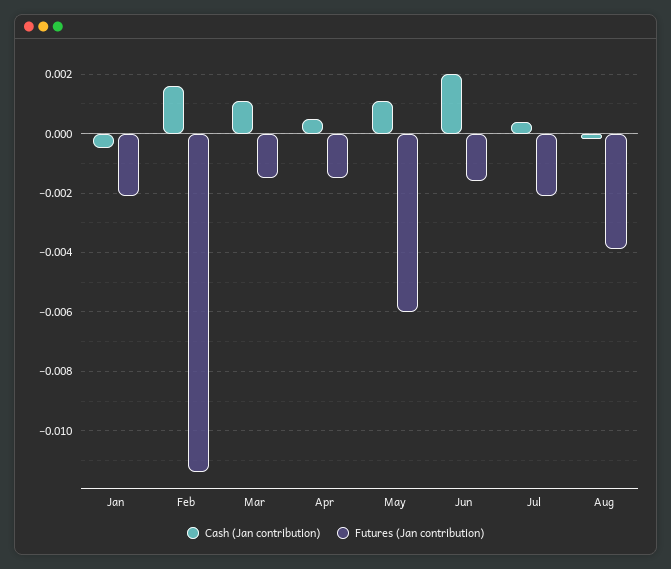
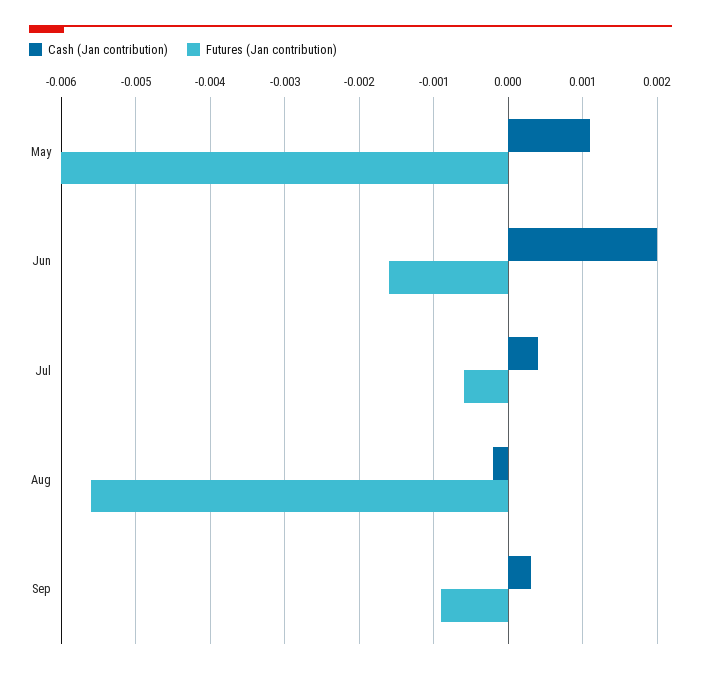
Cash (Jan contribution), Jan: -0.0005 -> none
Futures (Jan contribution), Jan: -0.002 -> none
Cash (Jan contribution), Feb: 0.0015 -> none
Futures (Jan contribution), Feb: -0.0115 -> none
Cash (Jan contribution), Mar: 0.001 -> none
Futures (Jan contribution), Mar: -0.0015 -> none
Cash (Jan contribution), Apr: 0.0005 -> none
Futures (Jan contribution), Apr: -0.0015 -> none
Futures (Jan contribution), Jul: -0.002 -> -0.0006
Futures (Jan contribution), Aug: -0.004 -> -0.0056
Cash (Jan contribution), Sep: none -> 0.0003
Futures (Jan contribution), Sep: none -> -0.0009

